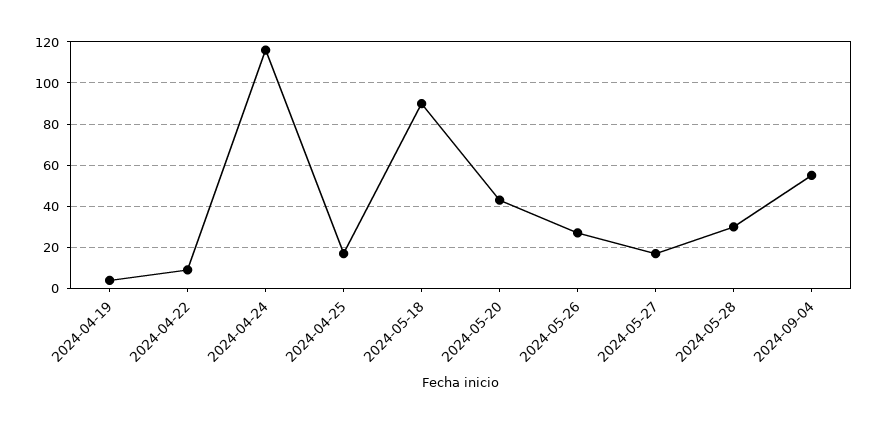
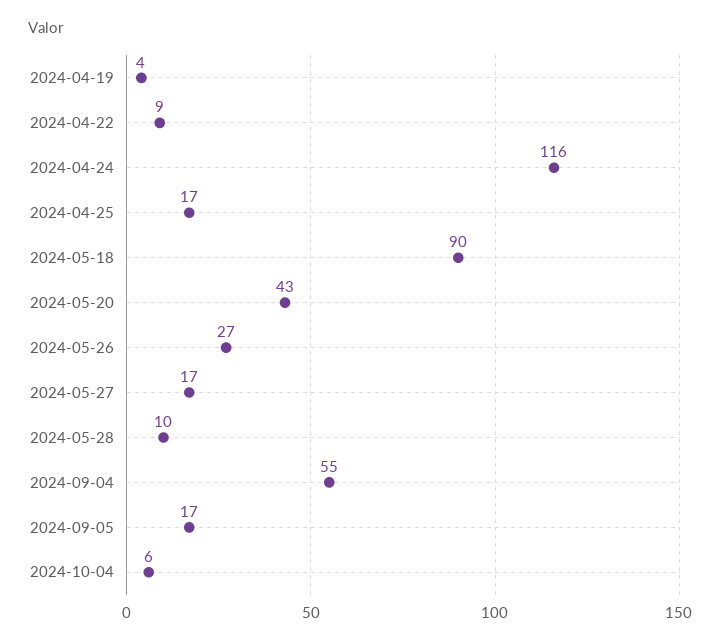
2024-05-28: 30 -> 10
2024-09-05: none -> 17
2024-10-04: none -> 6

